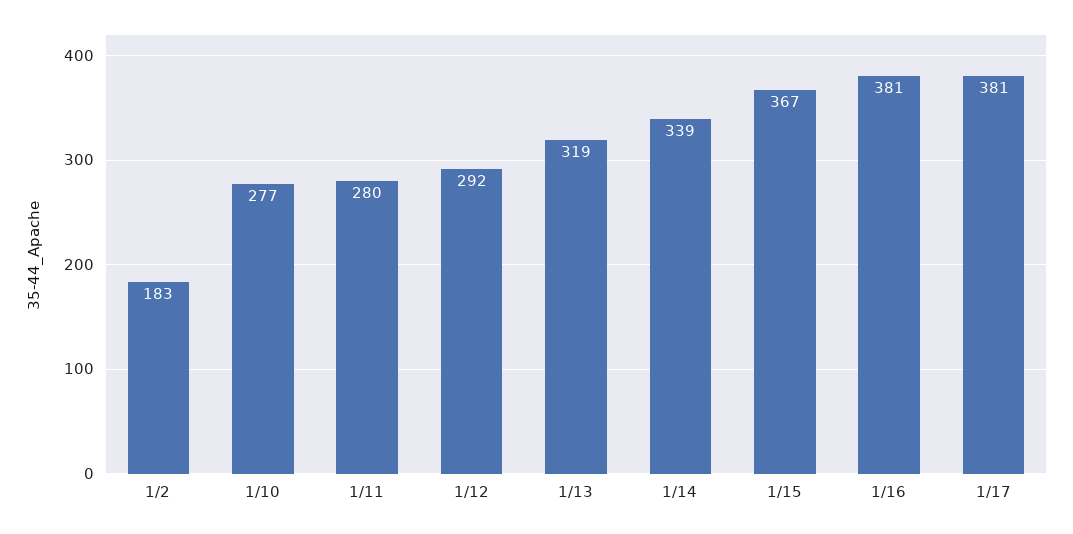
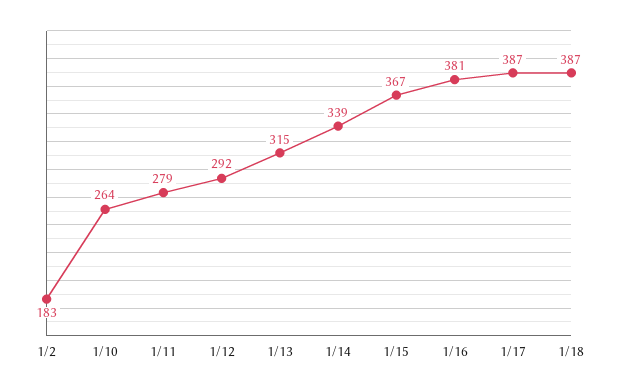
1/10: 277 -> 264
1/11: 280 -> 279
1/13: 319 -> 315
1/17: 381 -> 387
1/18: none -> 387

